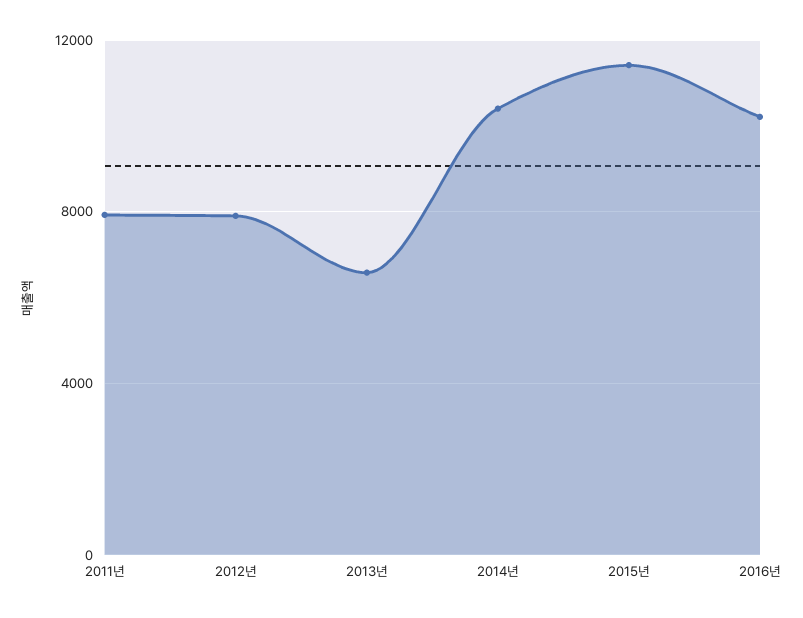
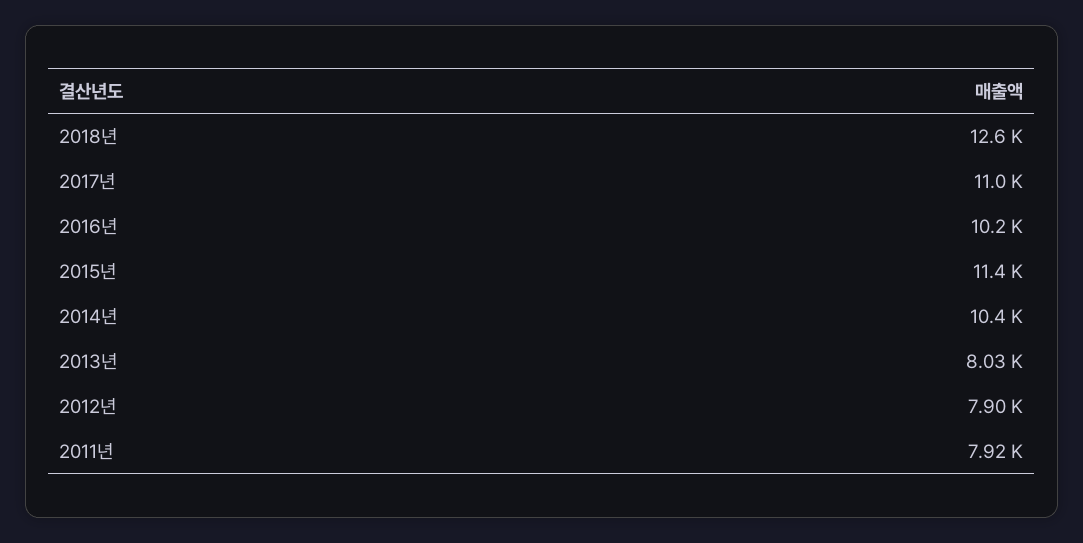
2013년: 6500 -> 8030
2018년: none -> 12600
2017년: none -> 11000

